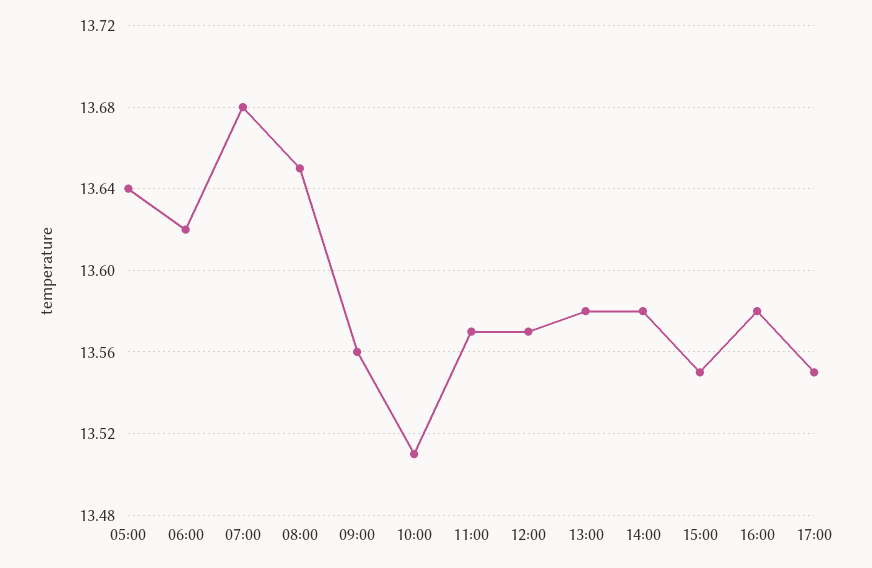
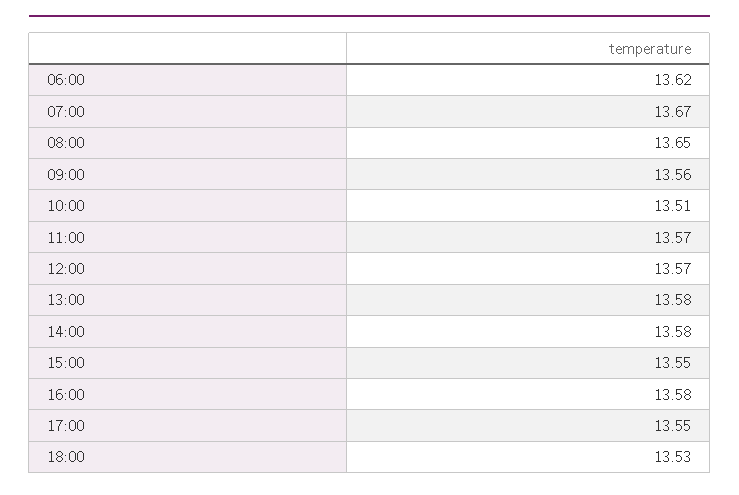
05:00: 13.64 -> none
07:00: 13.68 -> 13.67
18:00: none -> 13.53

